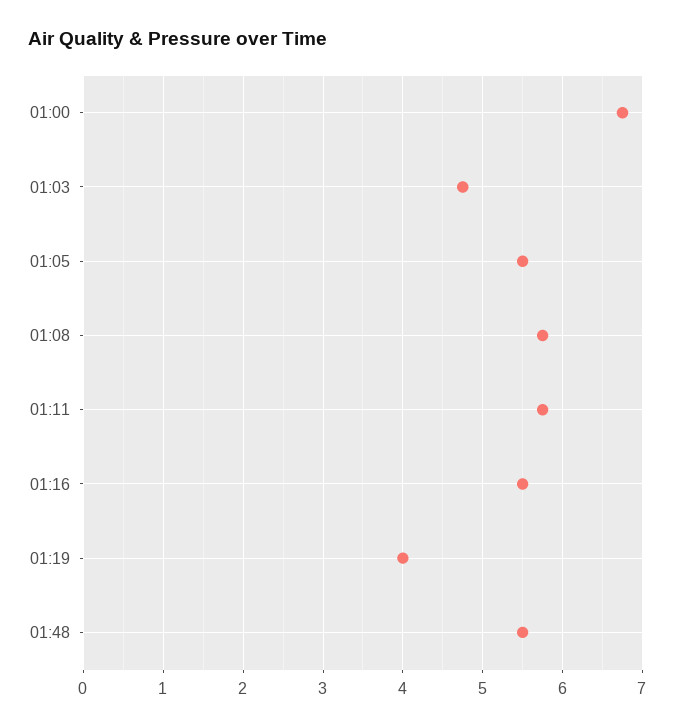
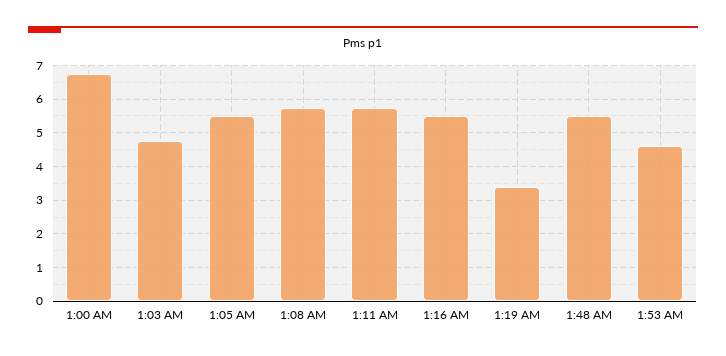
01:19: 4 -> 3.4
1:53 AM: none -> 4.6

